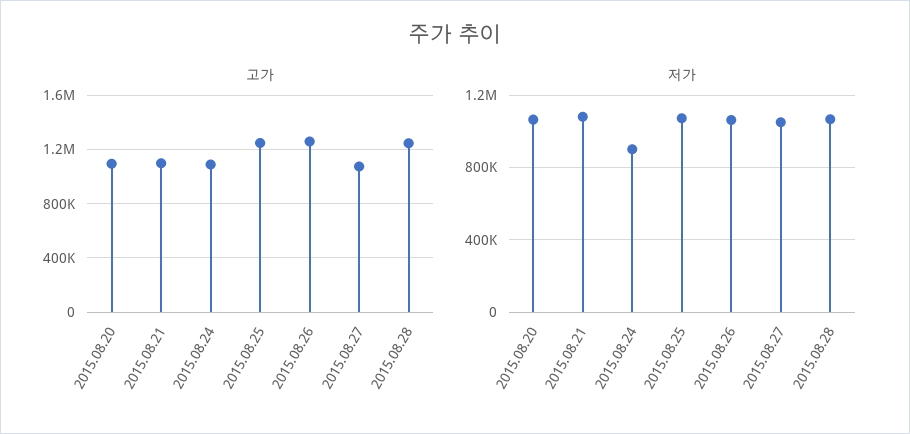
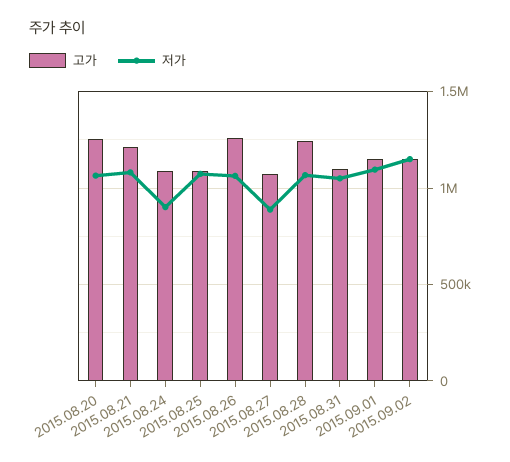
고가, 2015.08.20: 1100000 -> 1250000
고가, 2015.08.21: 1100000 -> 1200000
고가, 2015.08.25: 1250000 -> 1100000
저가, 2015.08.27: 1050000 -> 900000
고가, 2015.08.31: none -> 1100000
저가, 2015.08.31: none -> 1050000
고가, 2015.09.01: none -> 1150000
저가, 2015.09.01: none -> 1100000
고가, 2015.09.02: none -> 1150000
저가, 2015.09.02: none -> 1150000

